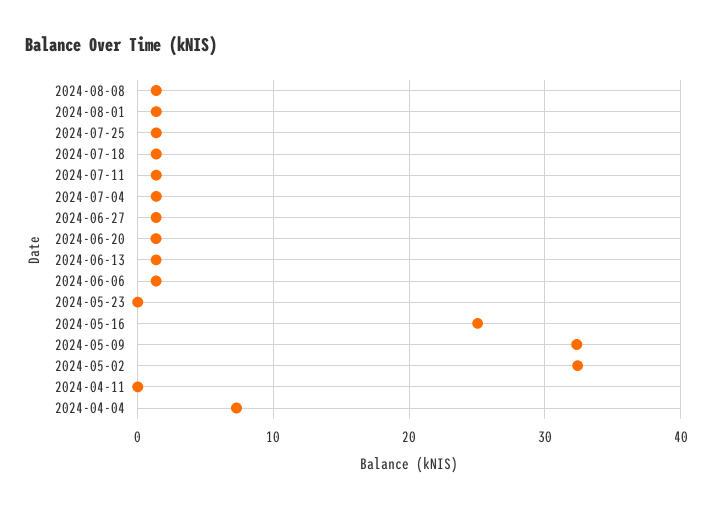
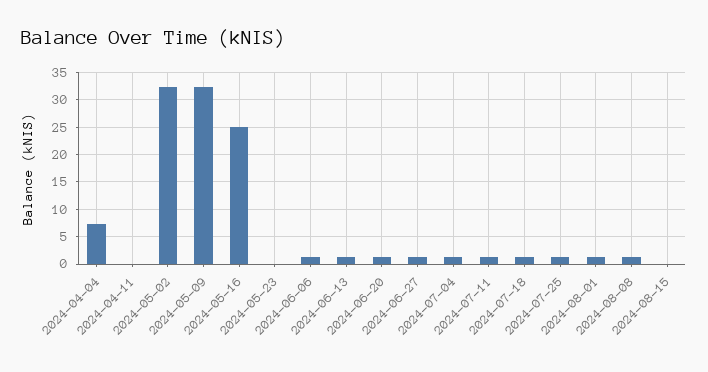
2024-08-15: none -> 0

